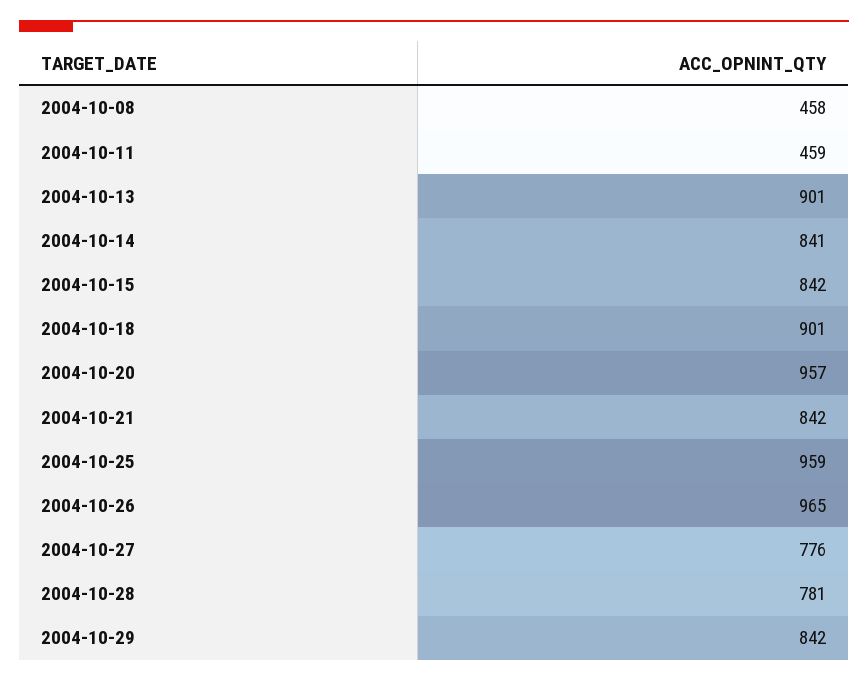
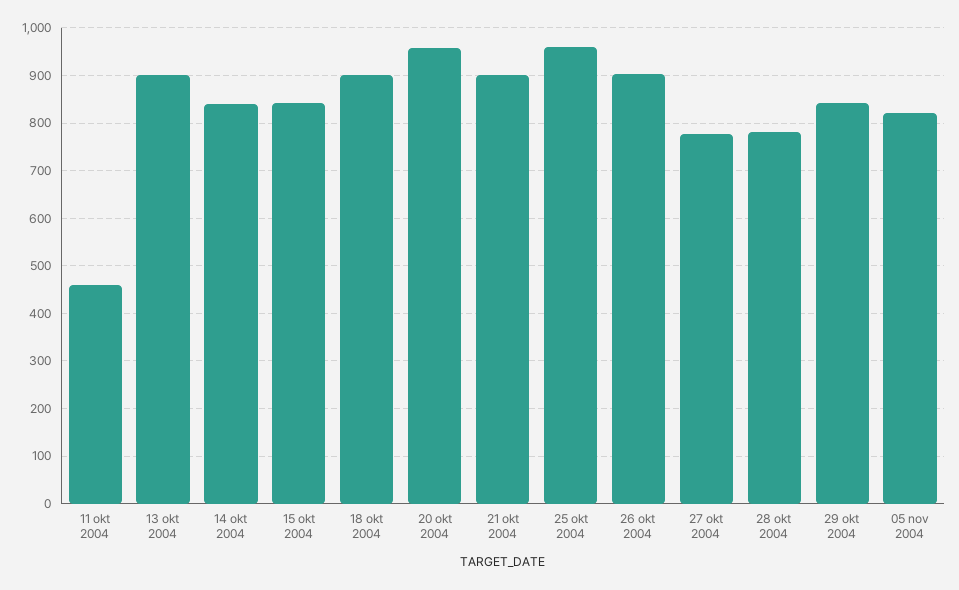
2004-10-08: 458 -> none
2004-10-21: 842 -> 900
2004-10-26: 965 -> 900
05 nov 2004: none -> 820

